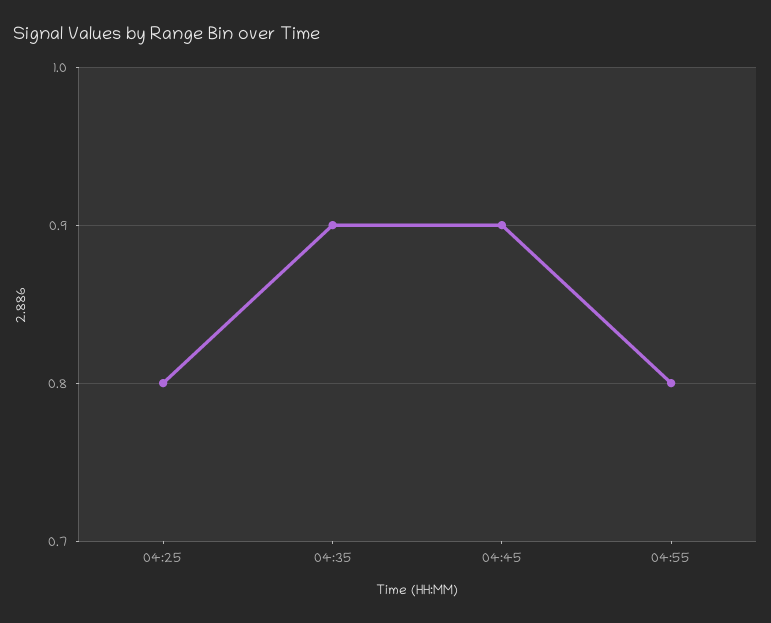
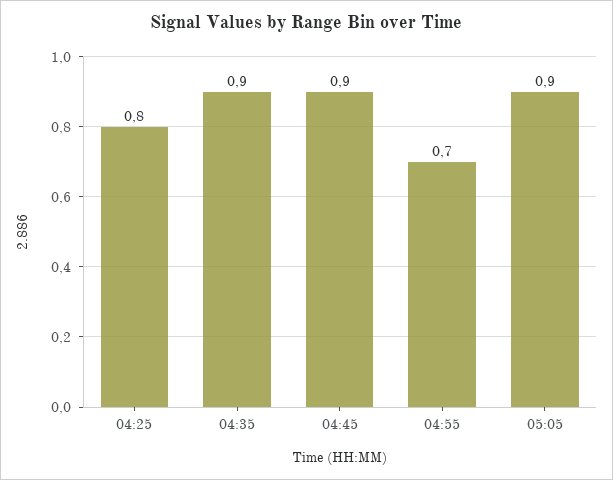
04:55: 0.8 -> 0.7
05:05: none -> 0.9

